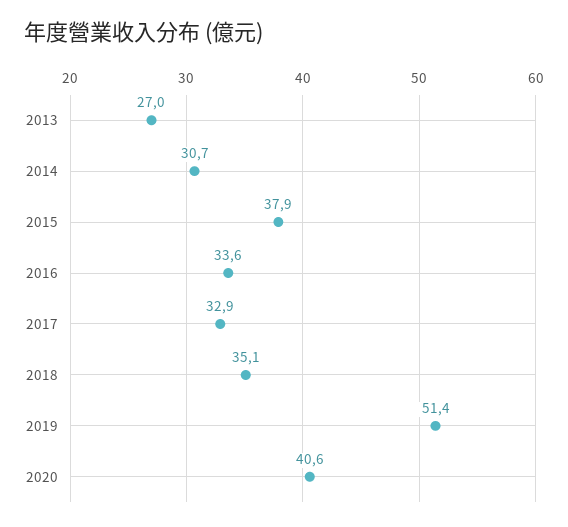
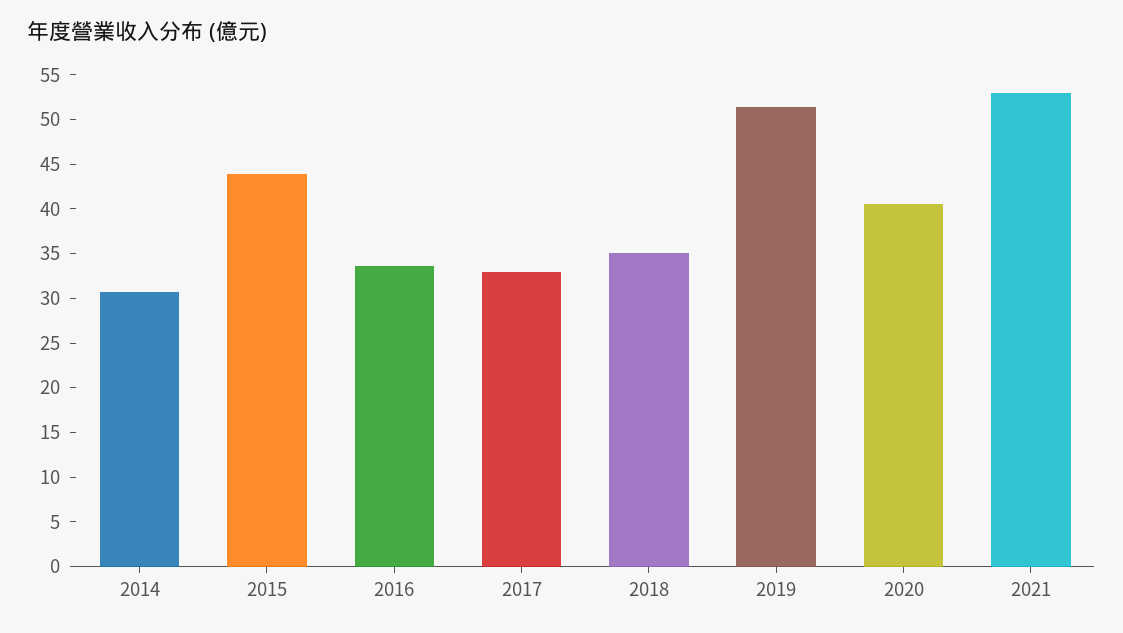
2013: 27 -> none
2015: 37.9 -> 44
2021: none -> 53

